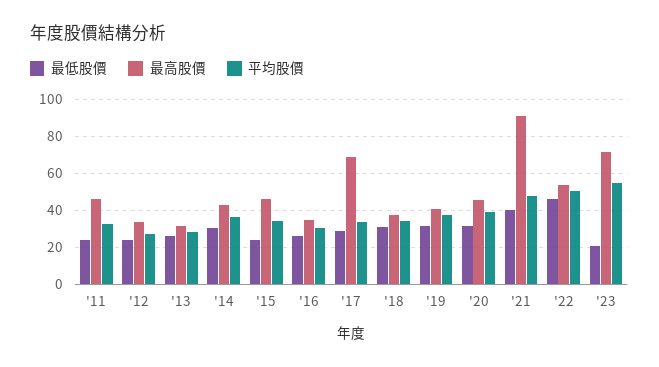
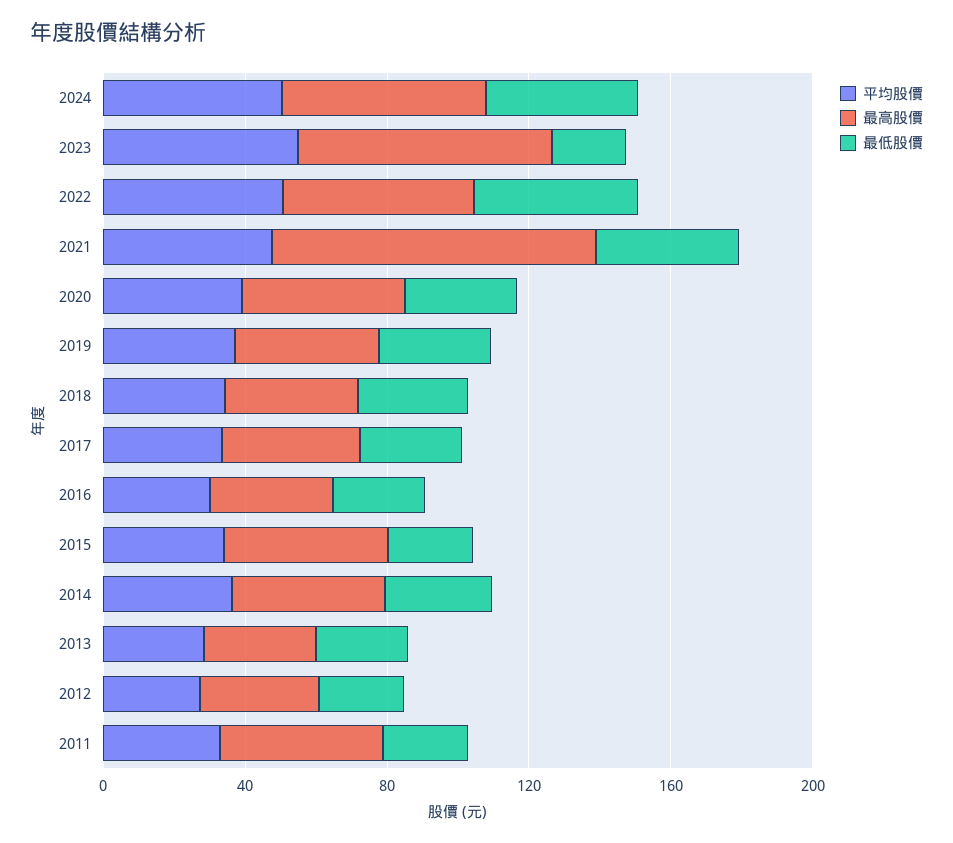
最高股價, '17: 70 -> 40
平均股價, 2024: none -> 50
最高股價, 2024: none -> 60
最低股價, 2024: none -> 40

